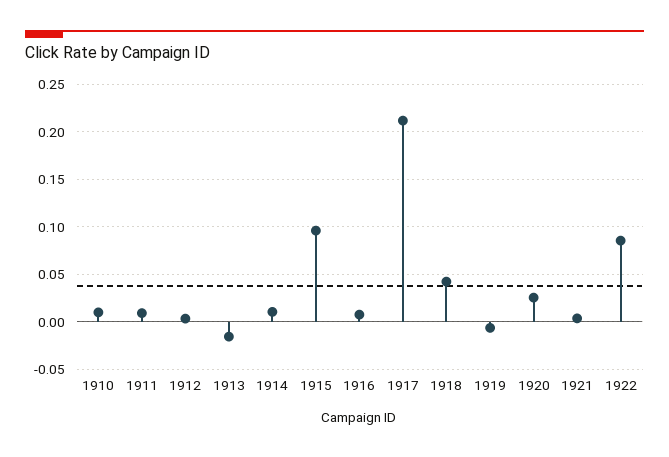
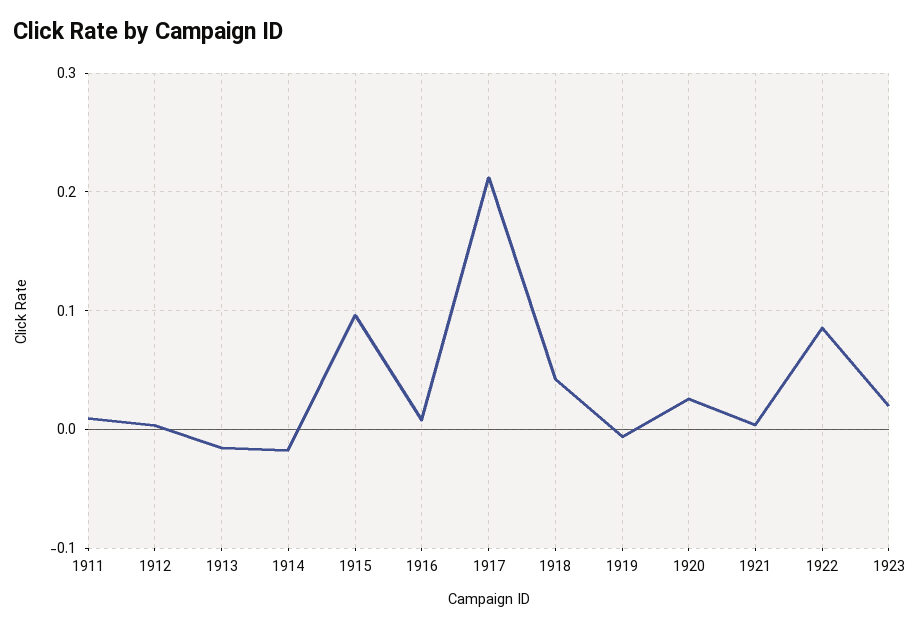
1910: 0.01 -> none
1914: 0.01 -> -0.02
1923: none -> 0.02

